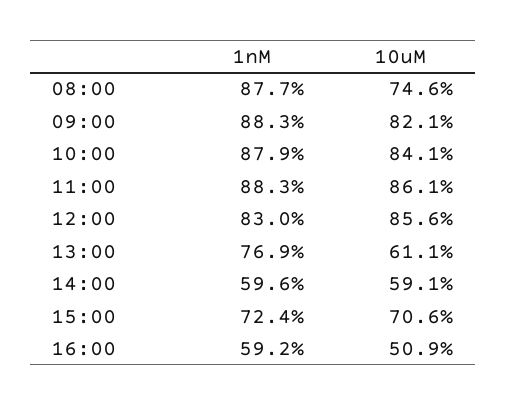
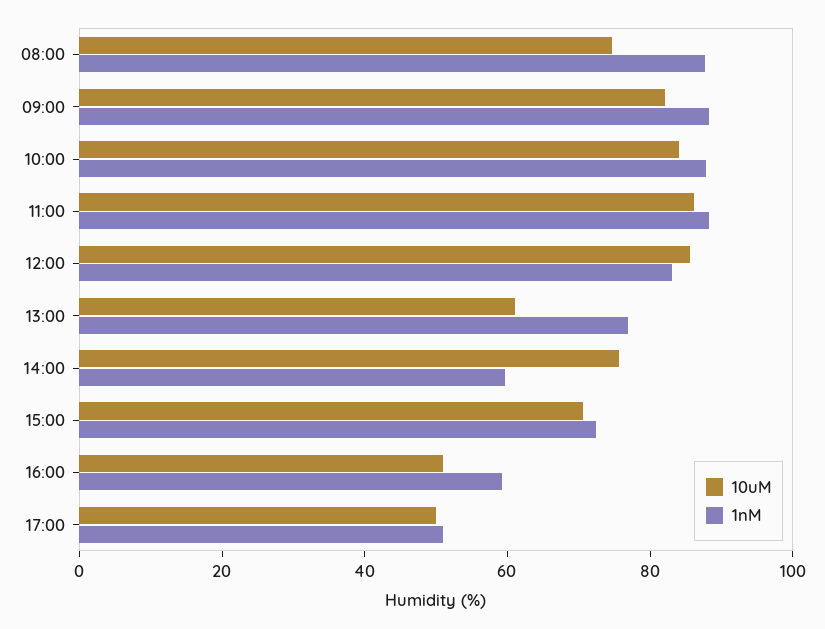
10uM, 14:00: 59.1 -> 75
10uM, 17:00: none -> 50
1nM, 17:00: none -> 50

